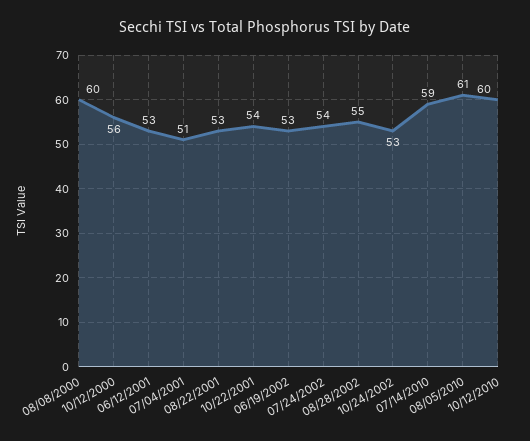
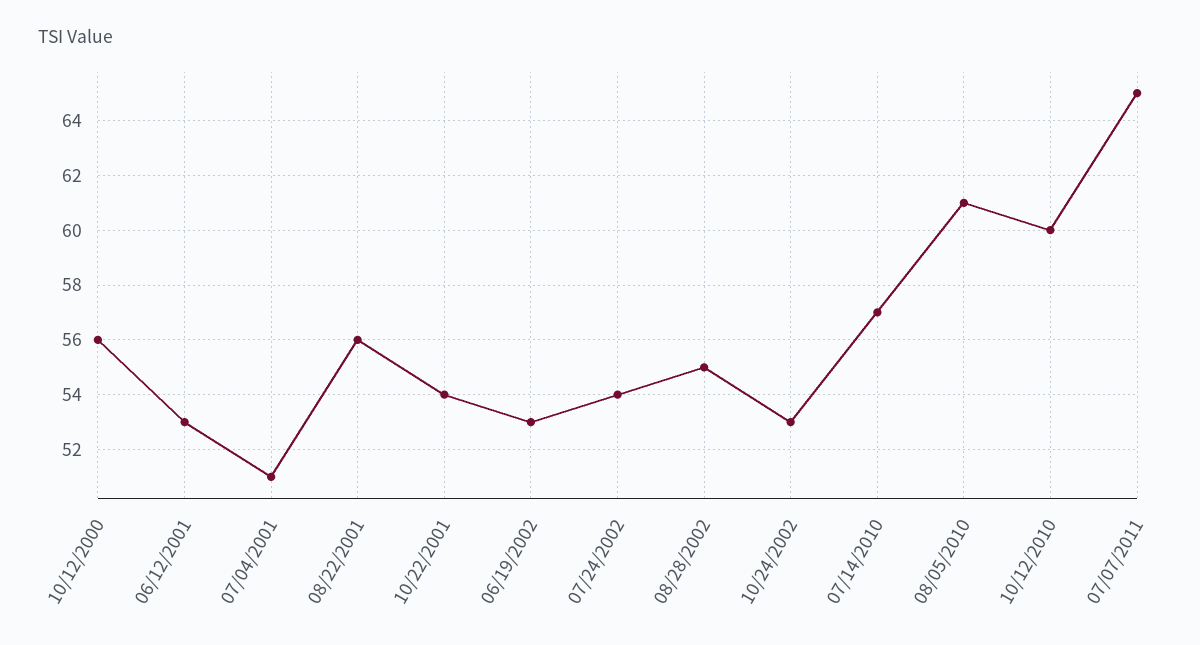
08/08/2000: 60 -> none
08/22/2001: 53 -> 56
07/14/2010: 59 -> 57
07/07/2011: none -> 65

